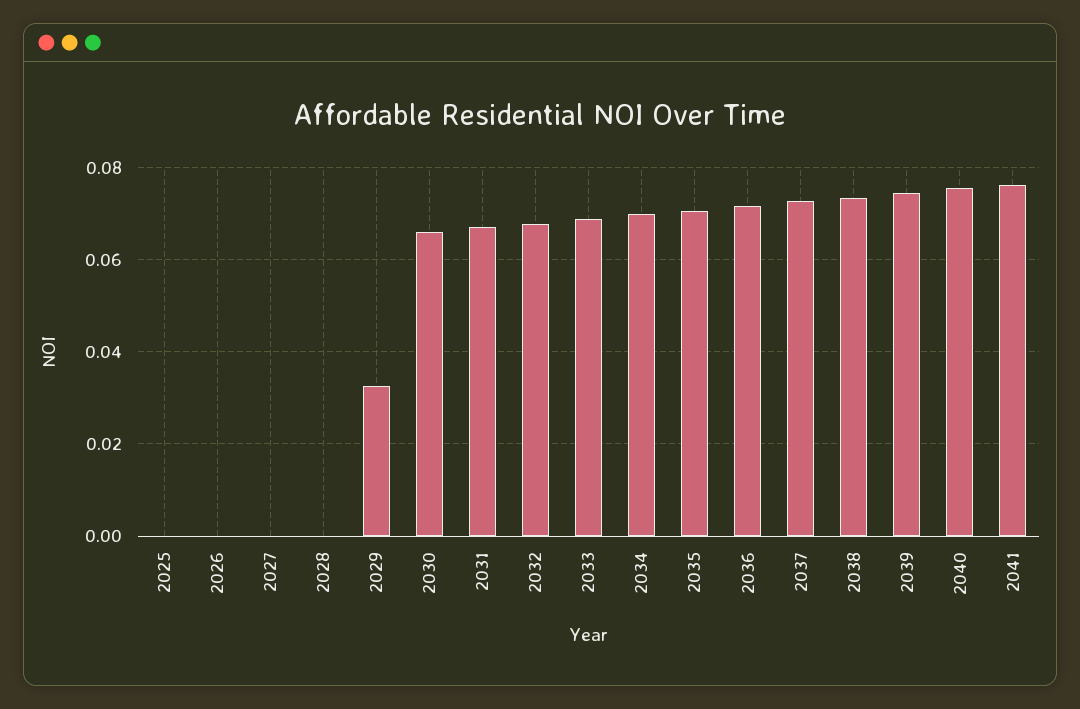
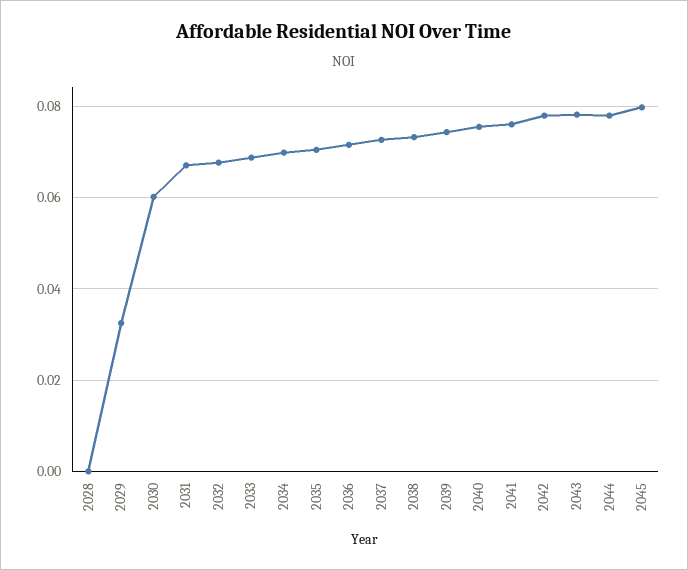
2025: 0 -> none
2026: 0 -> none
2027: 0 -> none
2030: 0.066 -> 0.06
2042: none -> 0.078
2043: none -> 0.078
2044: none -> 0.078
2045: none -> 0.08

